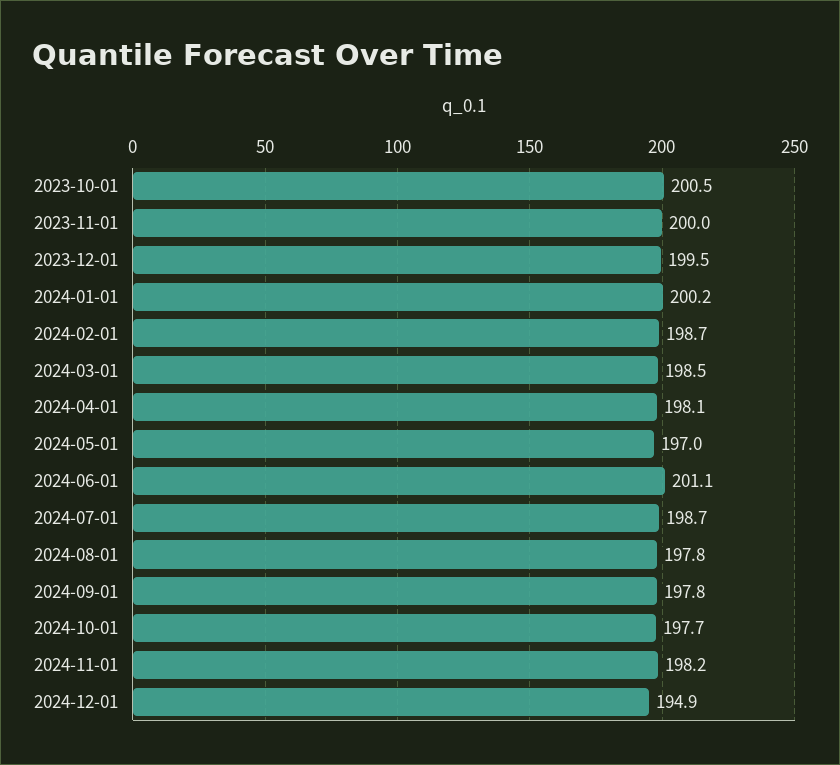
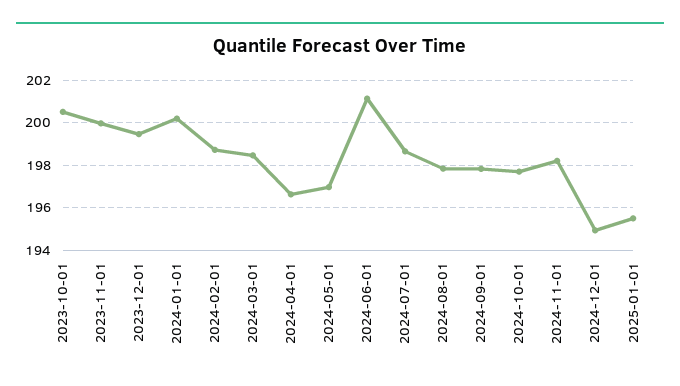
2024-04-01: 198.1 -> 196.5
2025-01-01: none -> 195.5

